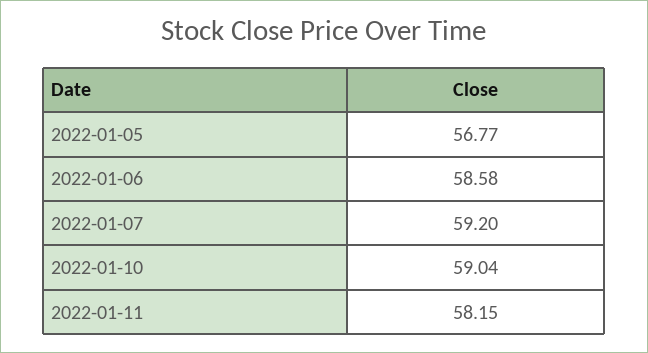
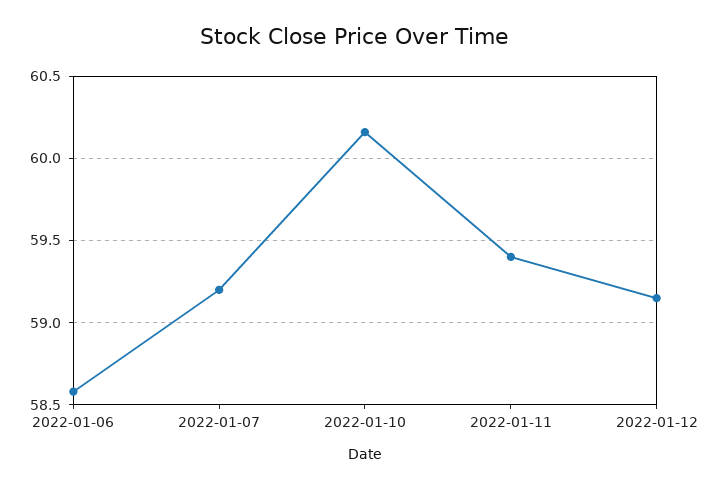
2022-01-05: 56.77 -> none
2022-01-10: 59.04 -> 60.15
2022-01-11: 58.15 -> 59.4
2022-01-12: none -> 59.15

